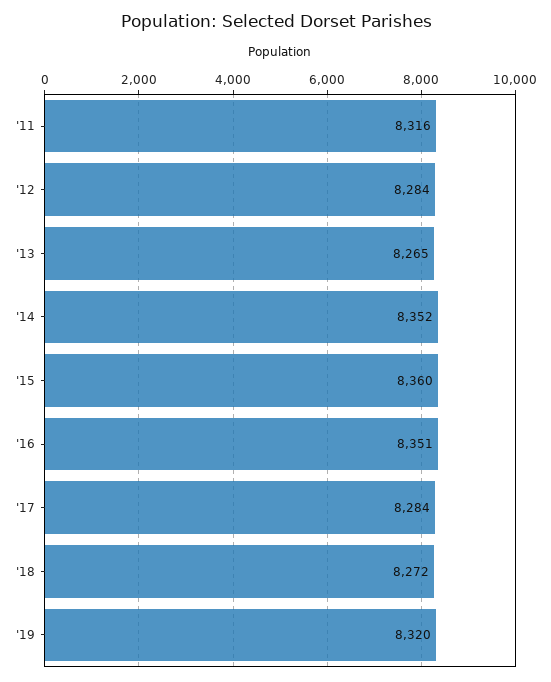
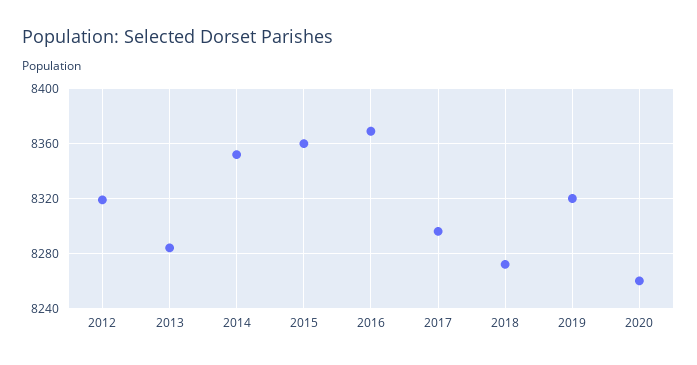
'11: 8316 -> none
'12: 8284 -> 8320
'13: 8265 -> 8285
'16: 8351 -> 8370
'17: 8284 -> 8295
2020: none -> 8260

